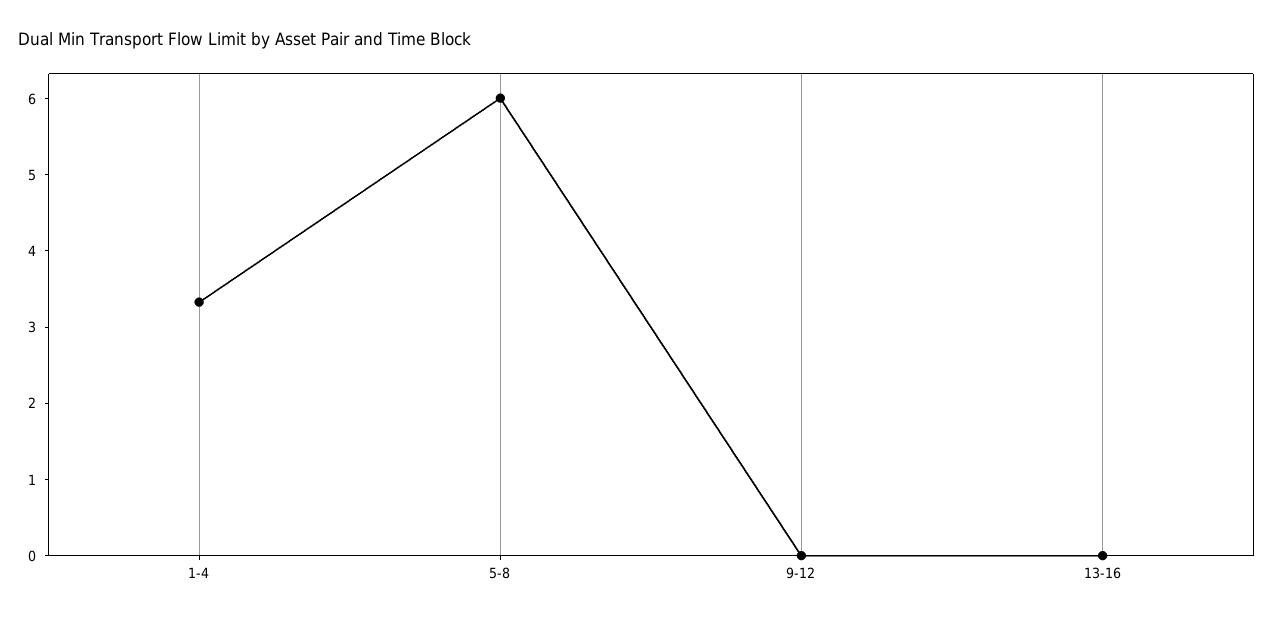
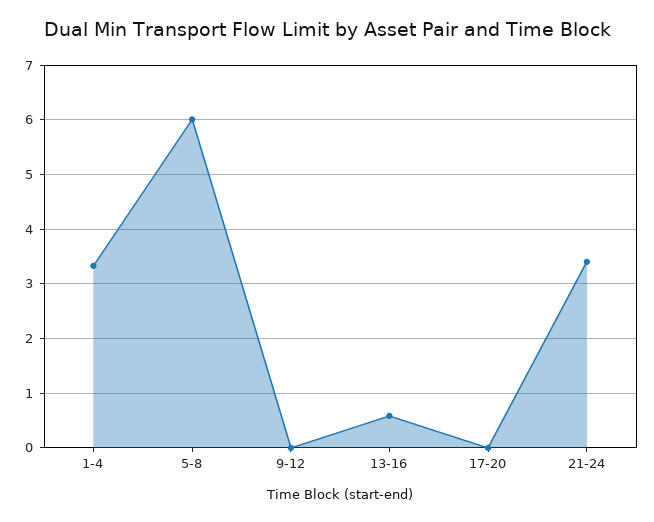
13-16: 0 -> 0.6
17-20: none -> 0
21-24: none -> 3.4

